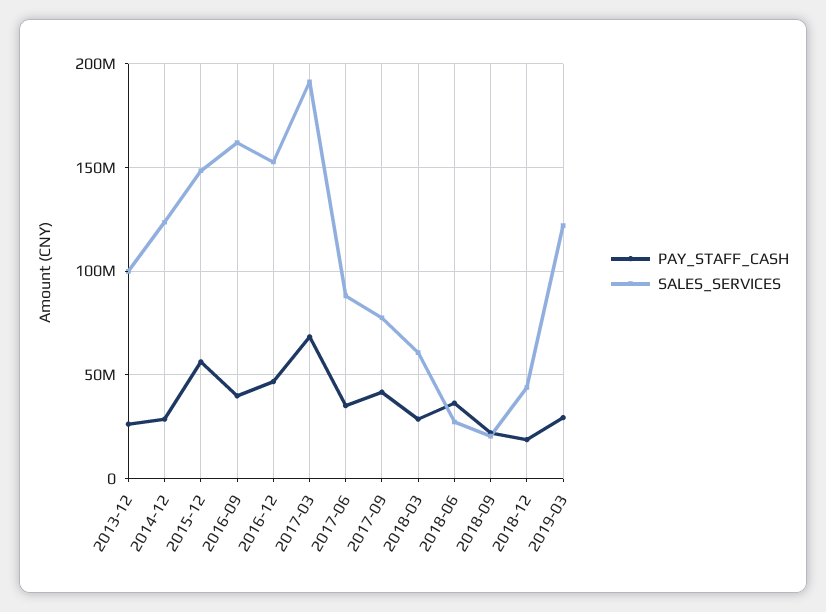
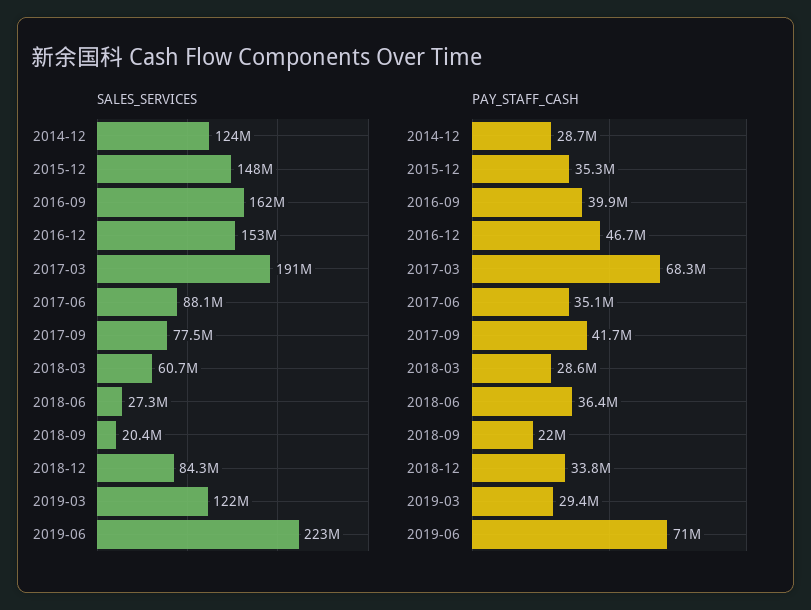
PAY_STAFF_CASH, 2013-12: 25000000 -> none
SALES_SERVICES, 2013-12: 100000000 -> none
PAY_STAFF_CASH, 2015-12: 55000000 -> 35300000
PAY_STAFF_CASH, 2018-12: 20000000 -> 33800000
SALES_SERVICES, 2018-12: 45000000 -> 84300000
SALES_SERVICES, 2019-06: none -> 223000000
PAY_STAFF_CASH, 2019-06: none -> 71000000

